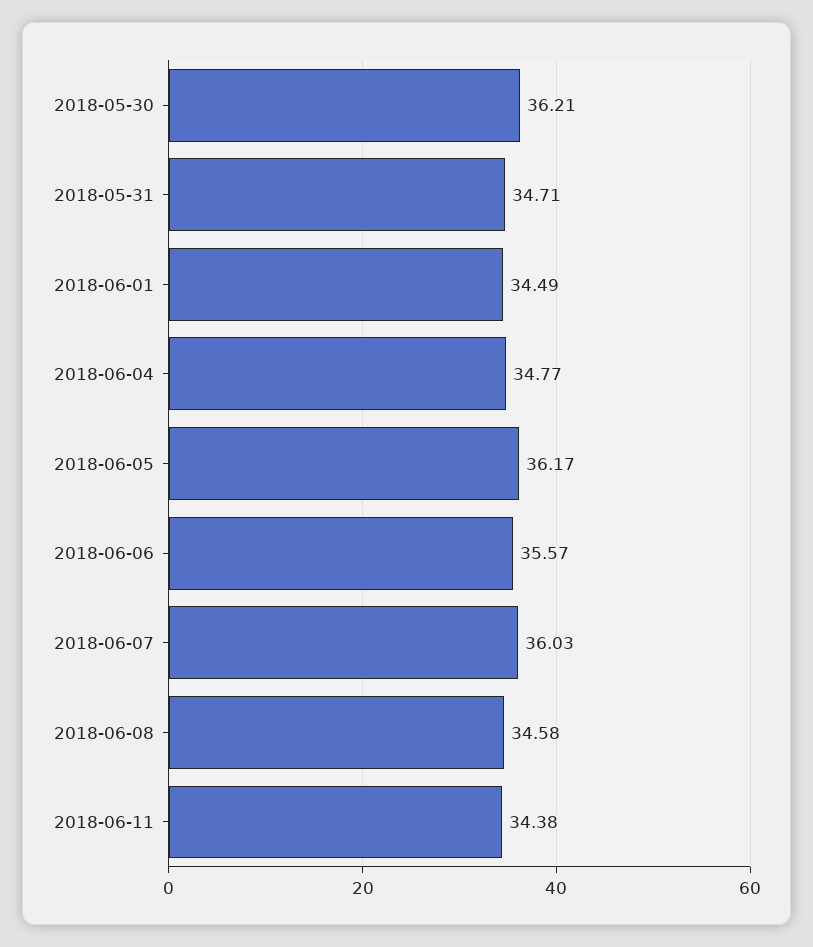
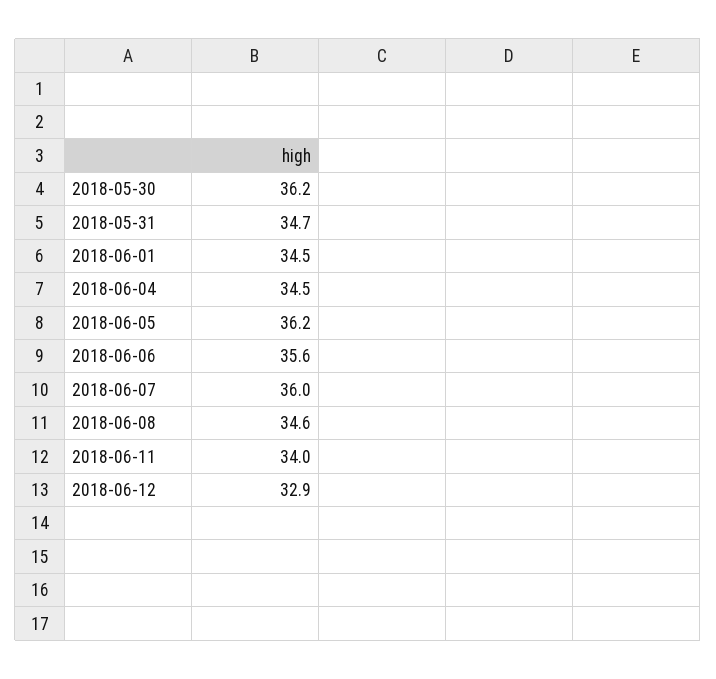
2018-06-04: 34.77 -> 34.5
2018-06-11: 34.38 -> 34
2018-06-12: none -> 32.9

